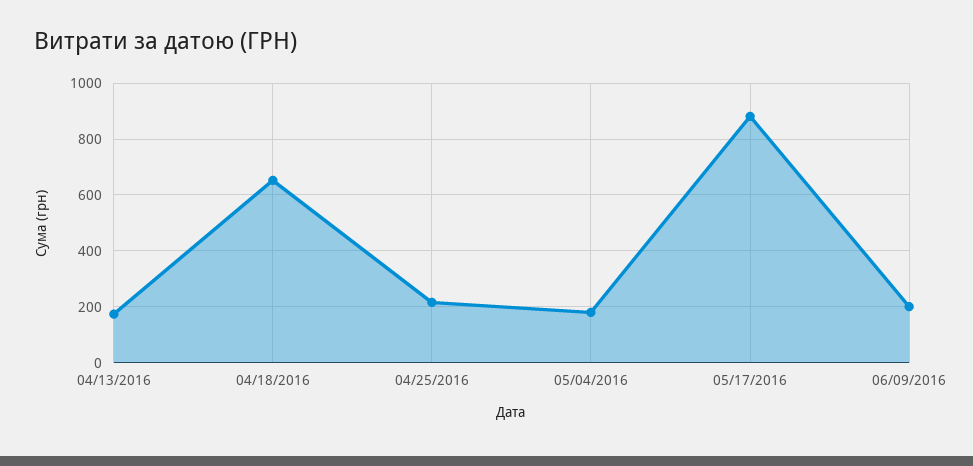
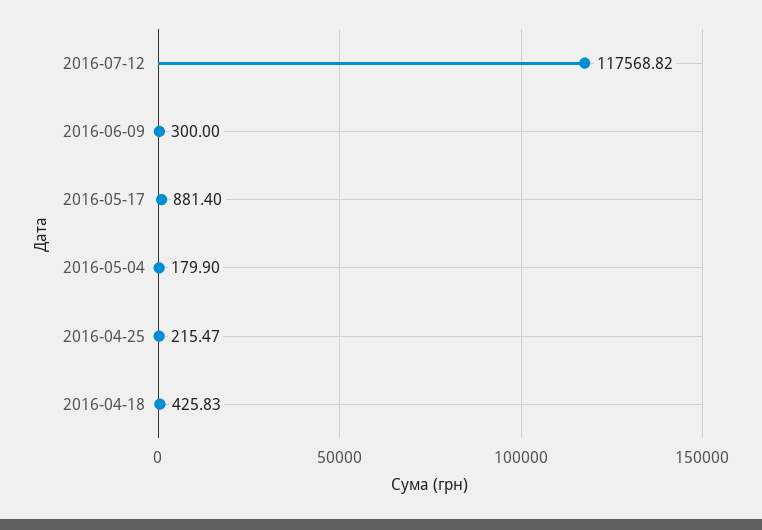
04/13/2016: 175 -> none
04/18/2016: 650 -> 425.83
06/09/2016: 200 -> 300
2016-07-12: none -> 117568.82

